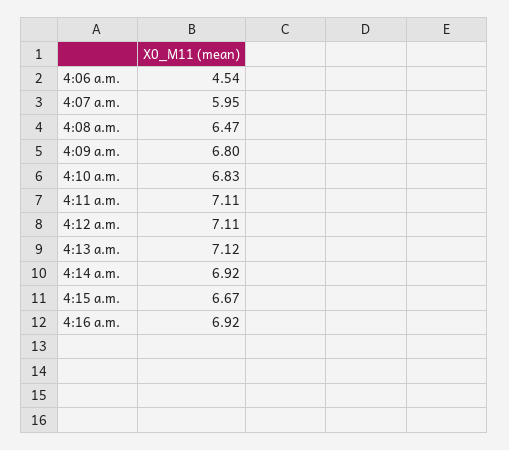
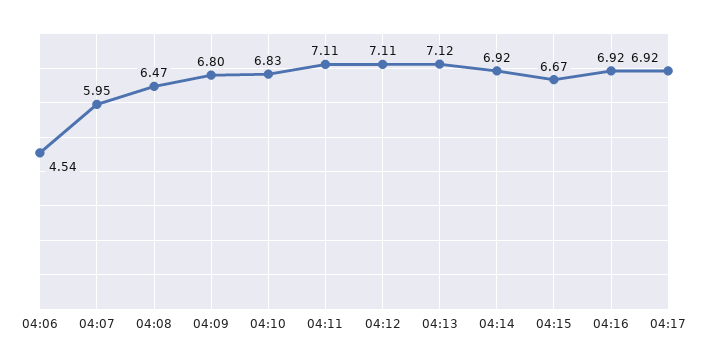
04:17: none -> 6.92

